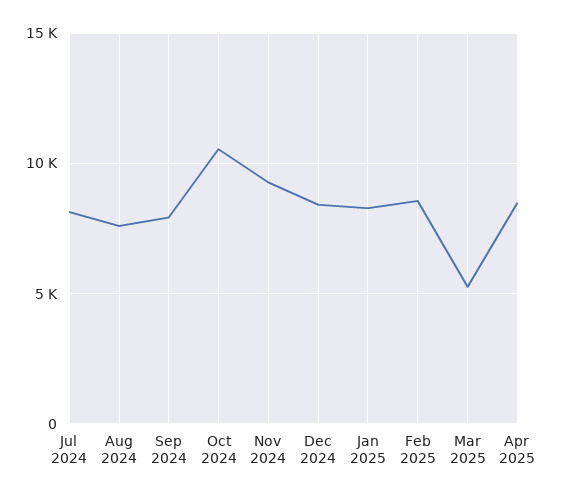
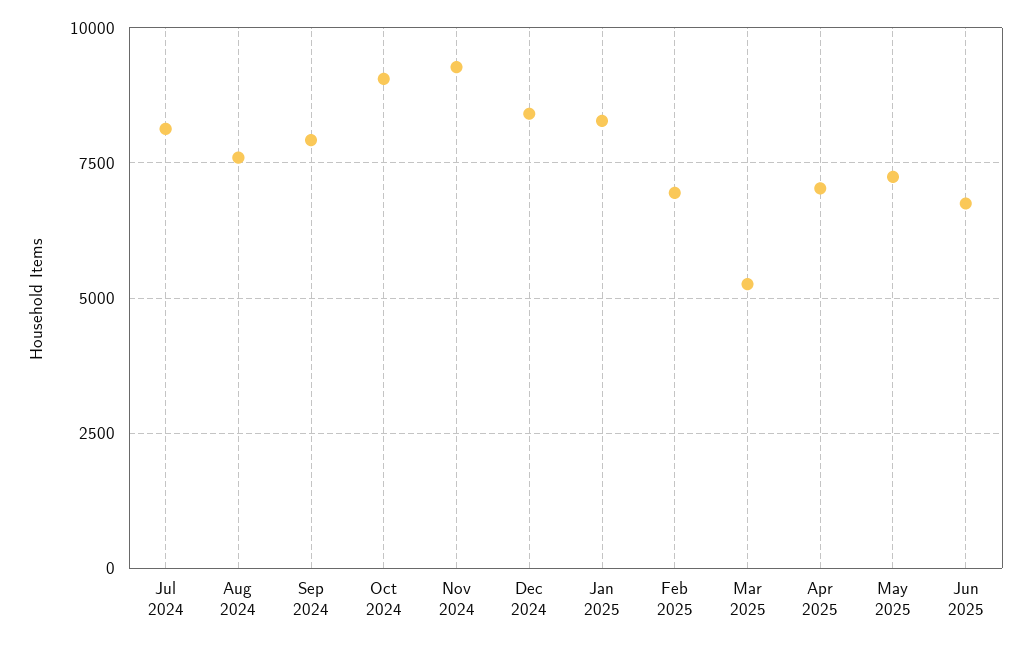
Oct 2024: 10500 -> 9000
Feb 2025: 8500 -> 7000
Apr 2025: 8500 -> 7000
May 2025: none -> 7250
Jun 2025: none -> 6750

